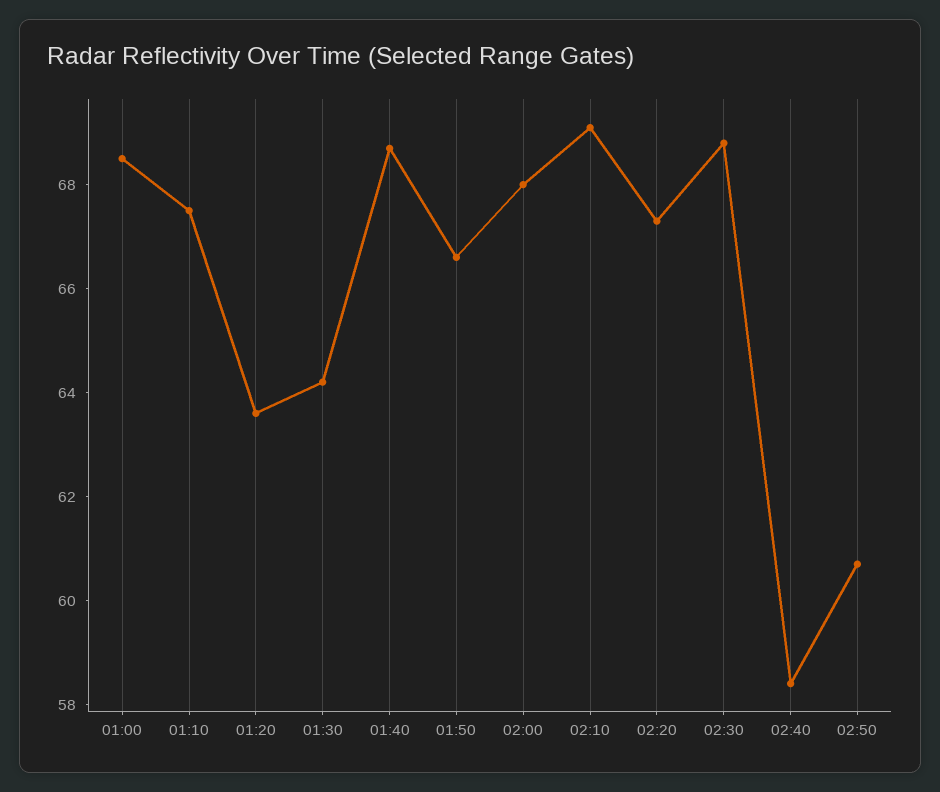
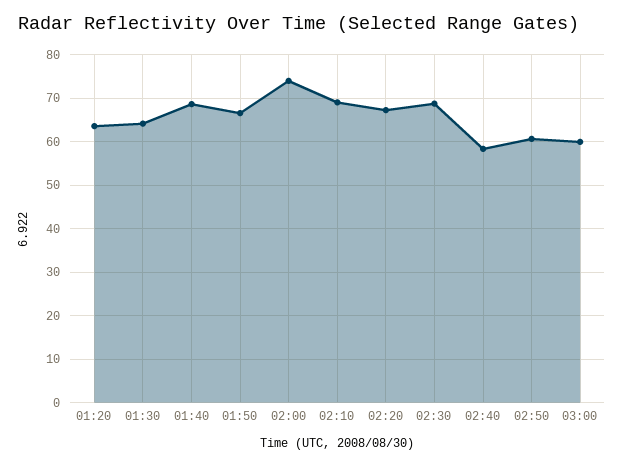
01:00: 68.5 -> none
01:10: 67.5 -> none
02:00: 68 -> 74
03:00: none -> 60

